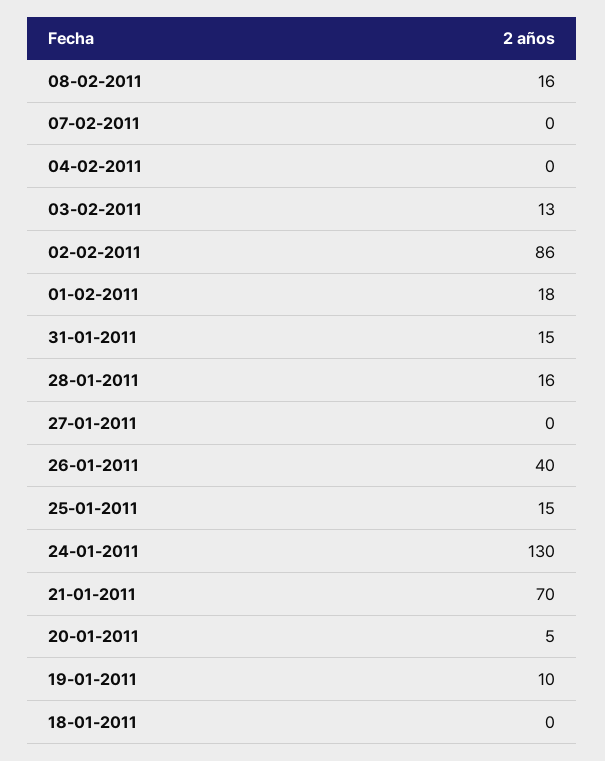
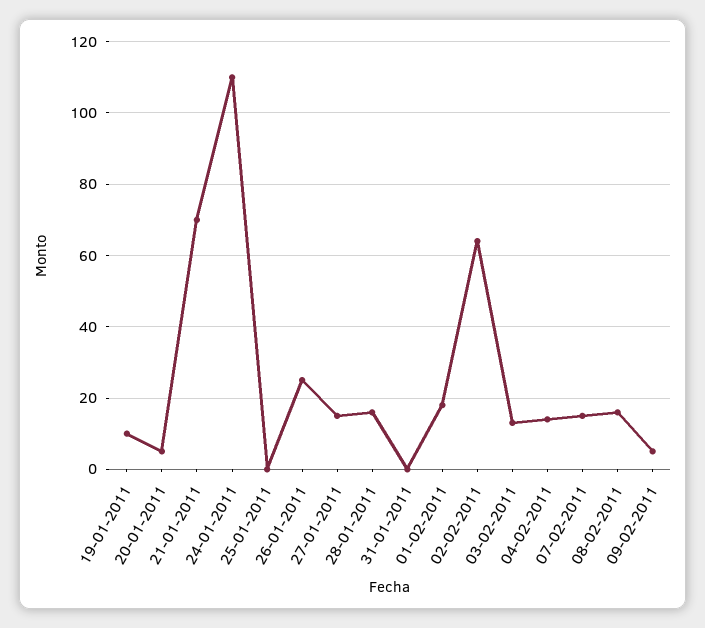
07-02-2011: 0 -> 15
04-02-2011: 0 -> 15
02-02-2011: 86 -> 65
31-01-2011: 15 -> 0
27-01-2011: 0 -> 15
26-01-2011: 40 -> 25
25-01-2011: 15 -> 0
24-01-2011: 130 -> 110
18-01-2011: 0 -> none
09-02-2011: none -> 5

